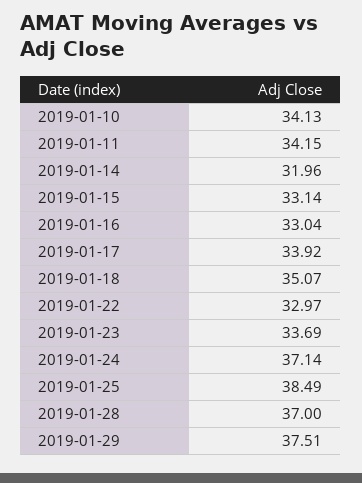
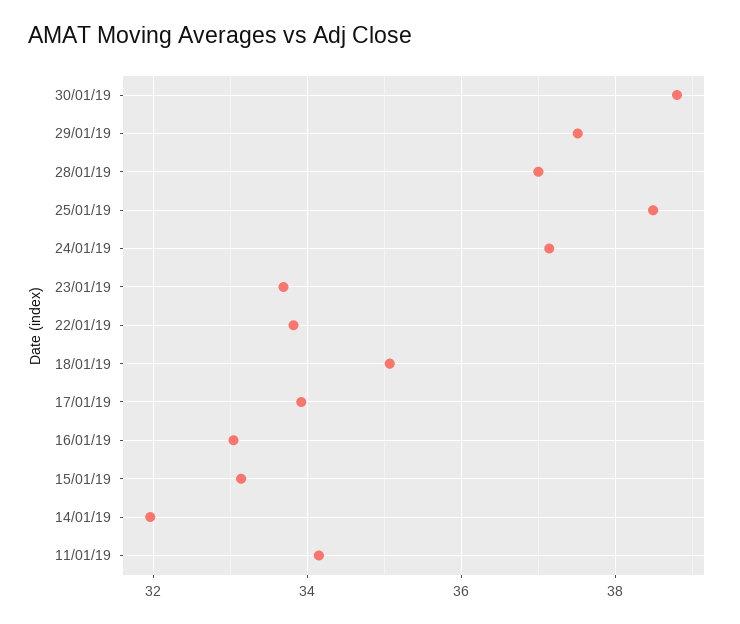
2019-01-10: 34.13 -> none
2019-01-22: 32.97 -> 33.8
30/01/19: none -> 38.8

